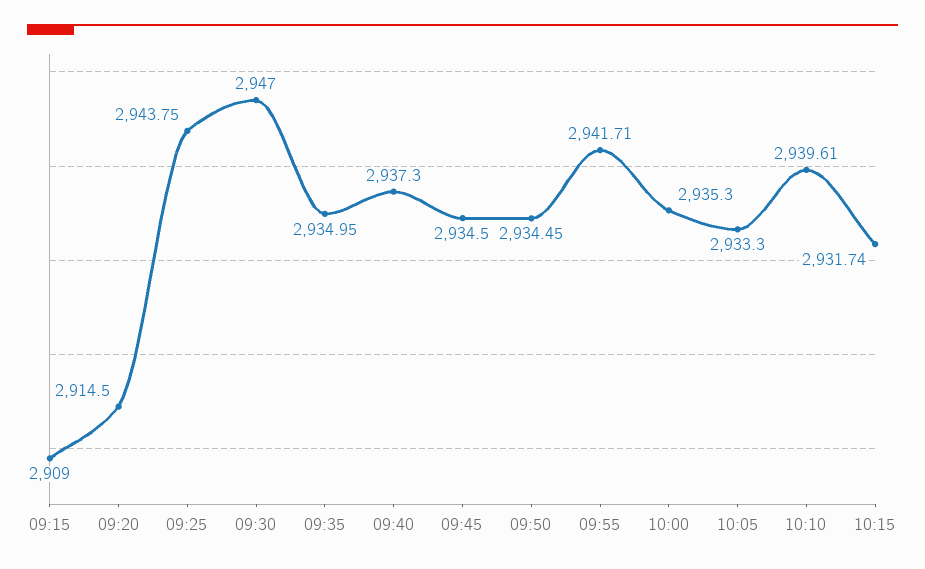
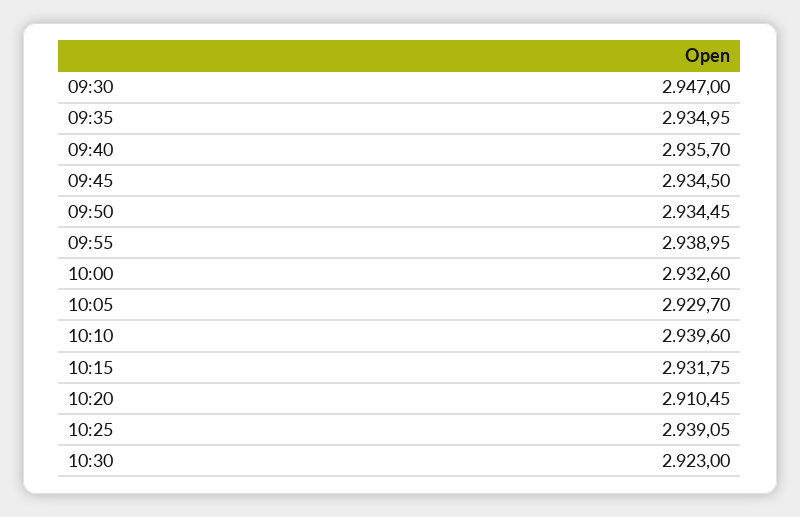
09:15: 2909 -> none
09:20: 2914.5 -> none
09:25: 2943.75 -> none
09:40: 2937.3 -> 2935.7
09:55: 2941.71 -> 2938.95
10:00: 2935.3 -> 2932.6
10:05: 2933.3 -> 2929.7
10:10: 2939.61 -> 2939.6
10:15: 2931.74 -> 2931.75
10:20: none -> 2910.45
10:25: none -> 2939.05
10:30: none -> 2923

